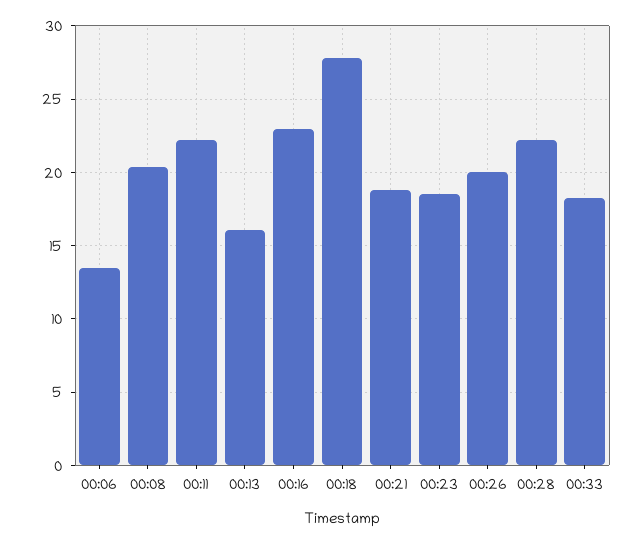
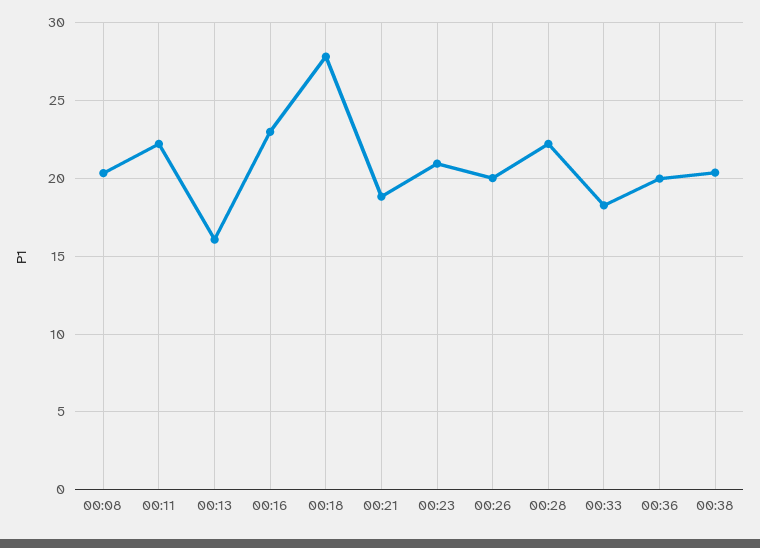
00:06: 13.5 -> none
00:23: 18.5 -> 21
00:36: none -> 20
00:38: none -> 20.5

